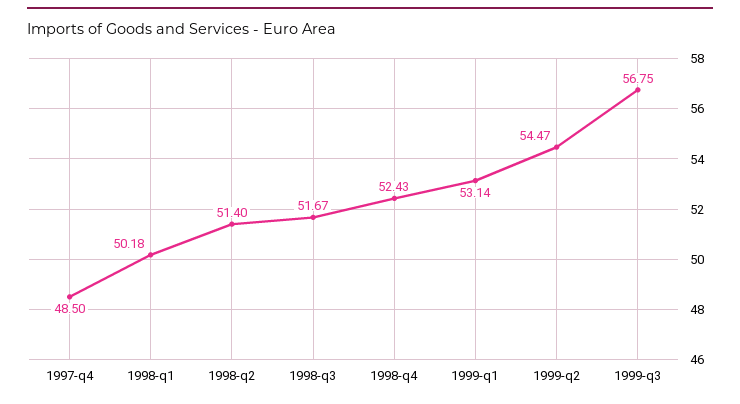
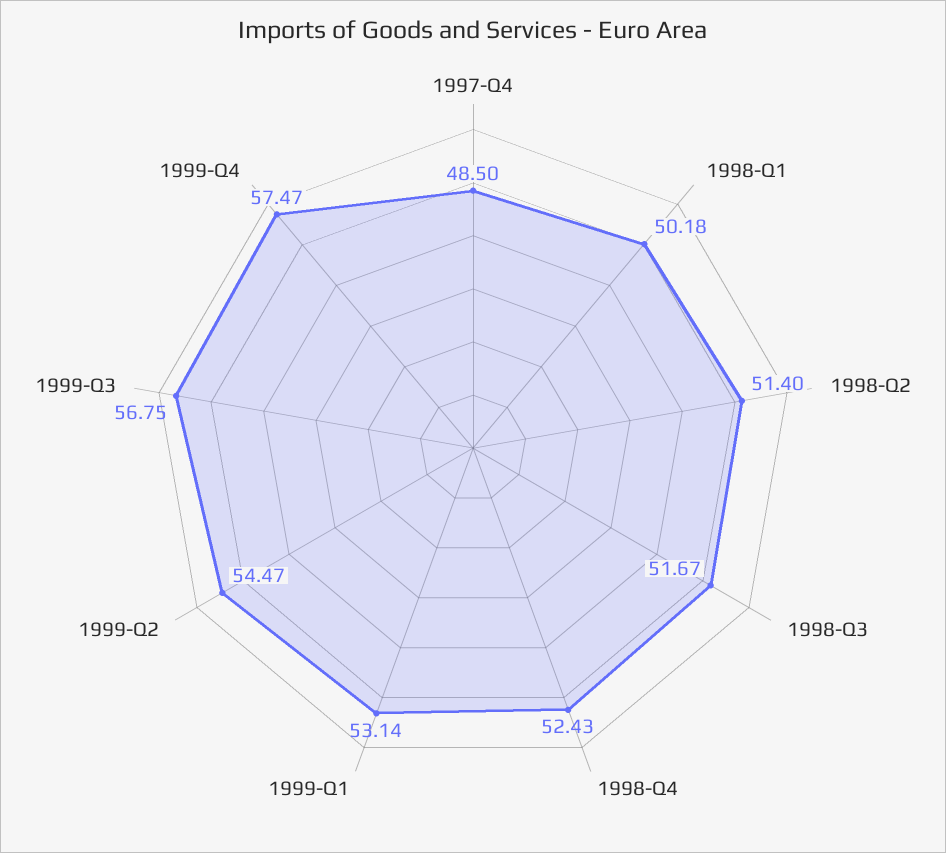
1999-Q4: none -> 57.47

